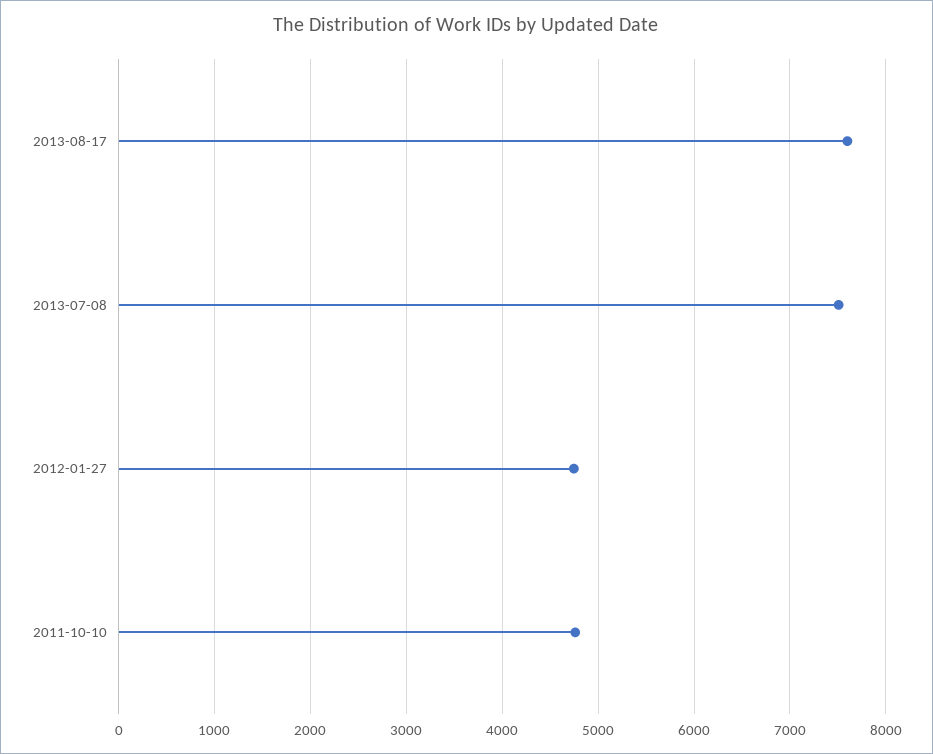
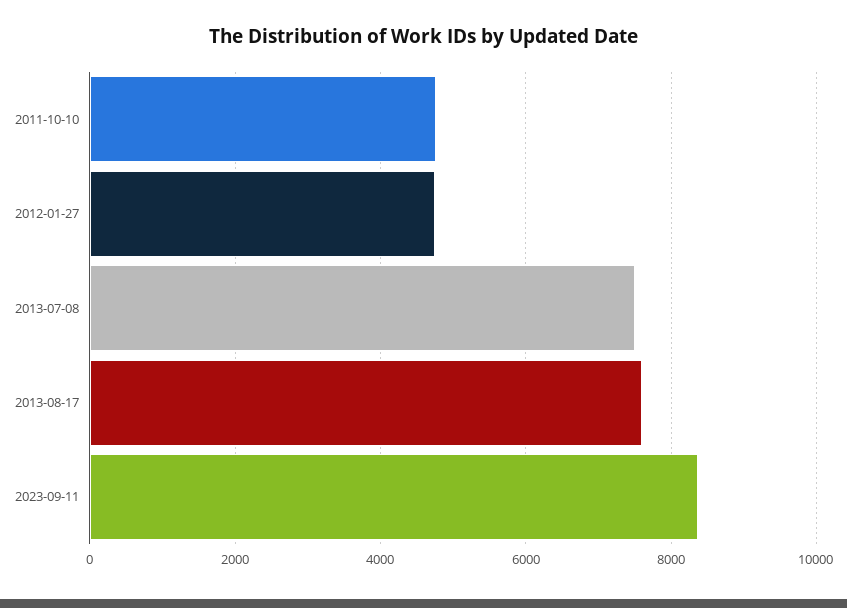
2023-09-11: none -> 8400

